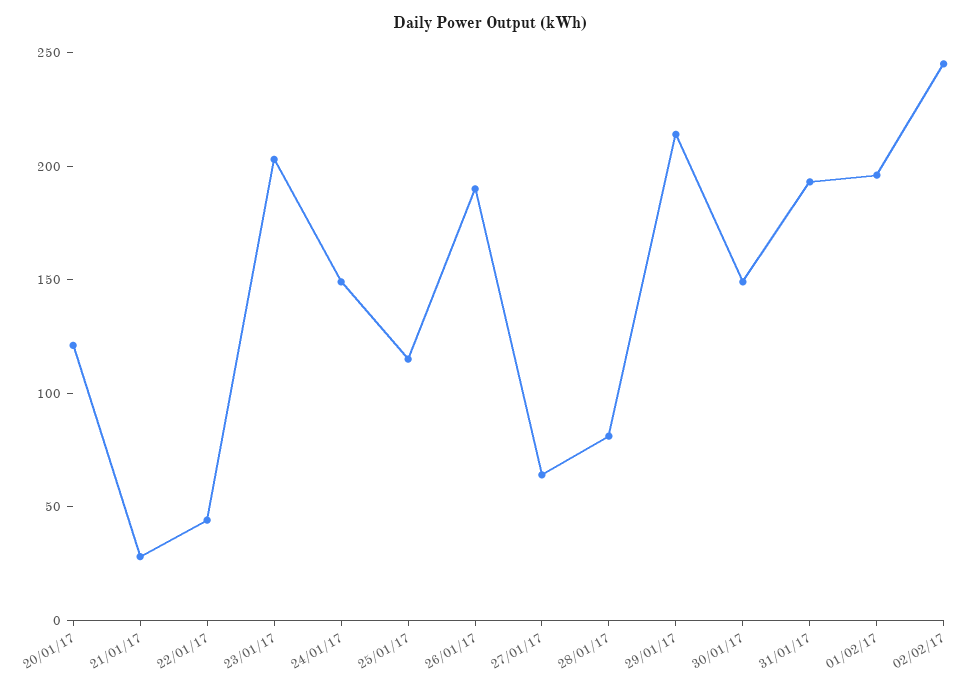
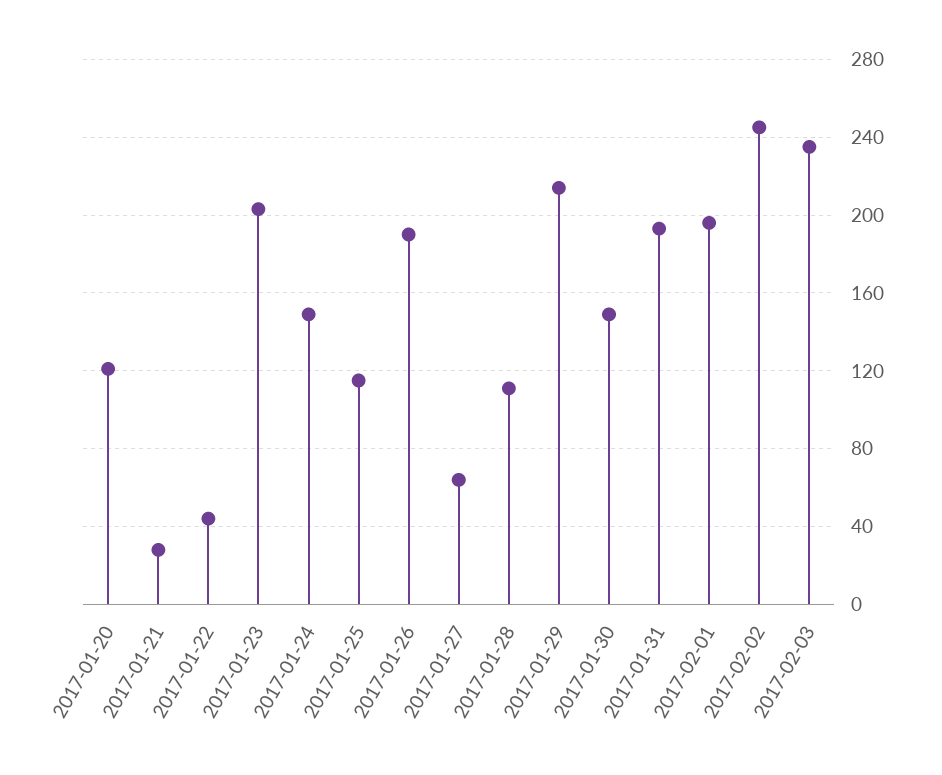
28/01/17: 80 -> 110
2017-02-03: none -> 235

